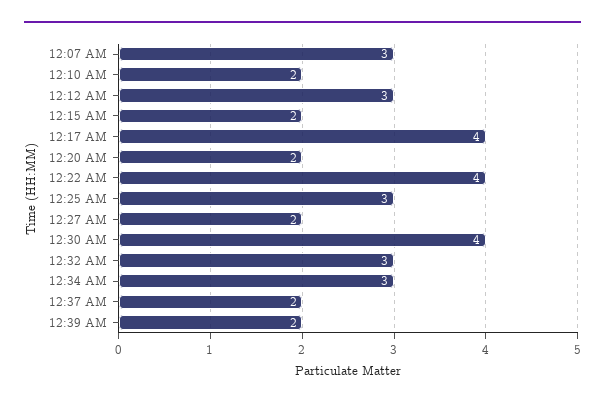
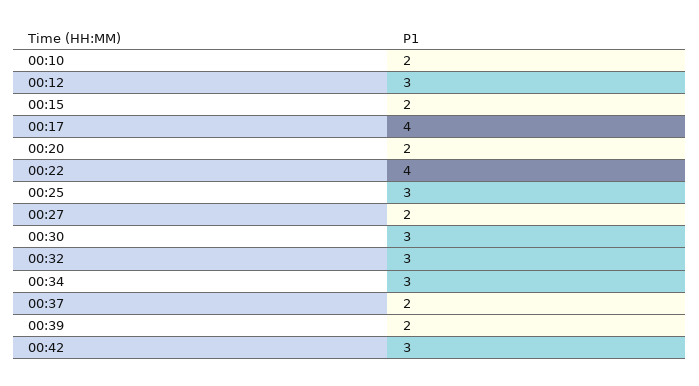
12:07 AM: 3 -> none
12:30 AM: 4 -> 3
00:42: none -> 3

